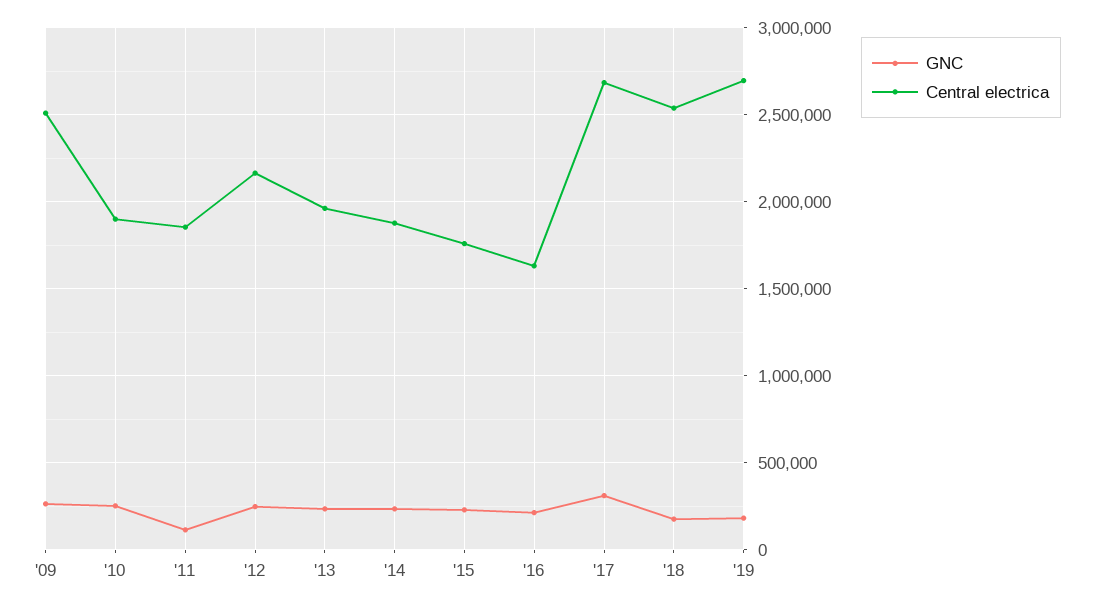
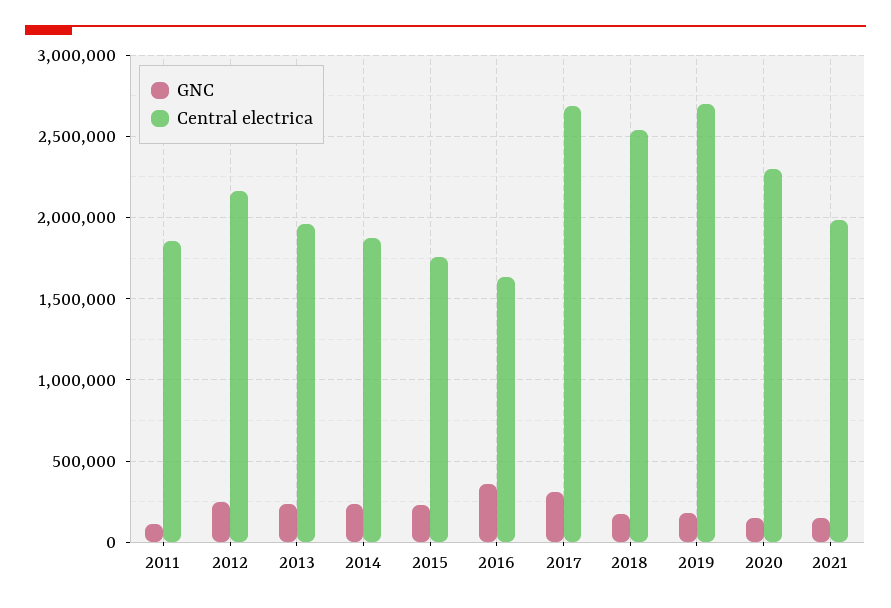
GNC, '09: 250000 -> none
Central electrica, '09: 2500000 -> none
GNC, '10: 250000 -> none
Central electrica, '10: 1900000 -> none
GNC, '16: 200000 -> 350000
GNC, 2020: none -> 150000
Central electrica, 2020: none -> 2300000
GNC, 2021: none -> 150000
Central electrica, 2021: none -> 2000000

